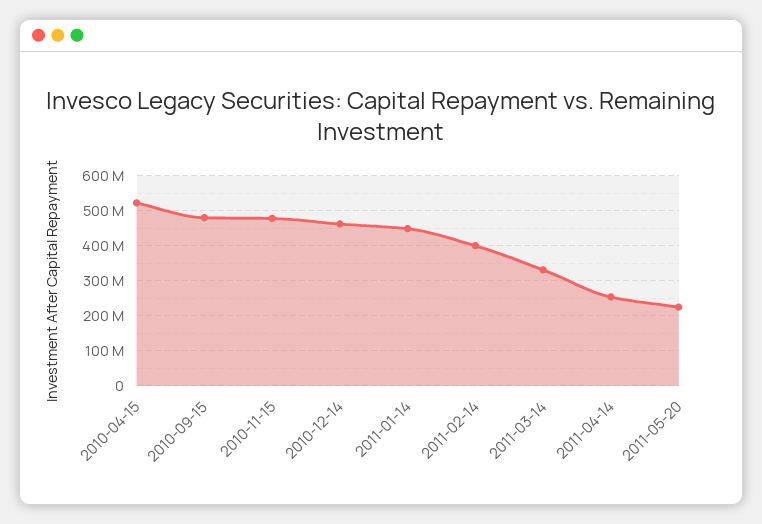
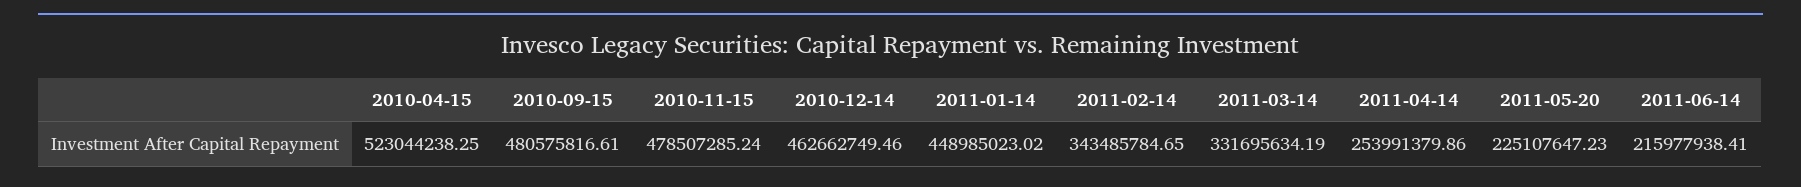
2011-02-14: 400000000 -> 343485784.65
2011-06-14: none -> 215977938.41

